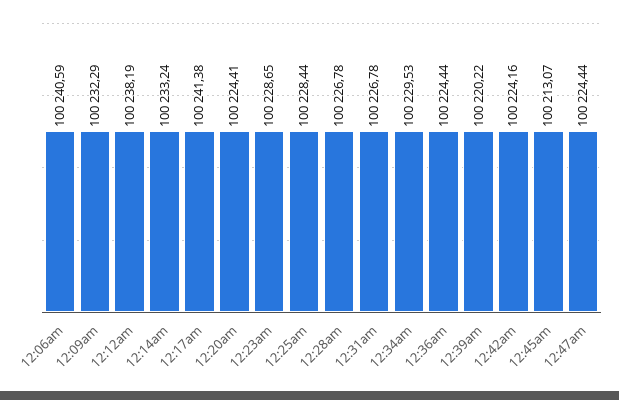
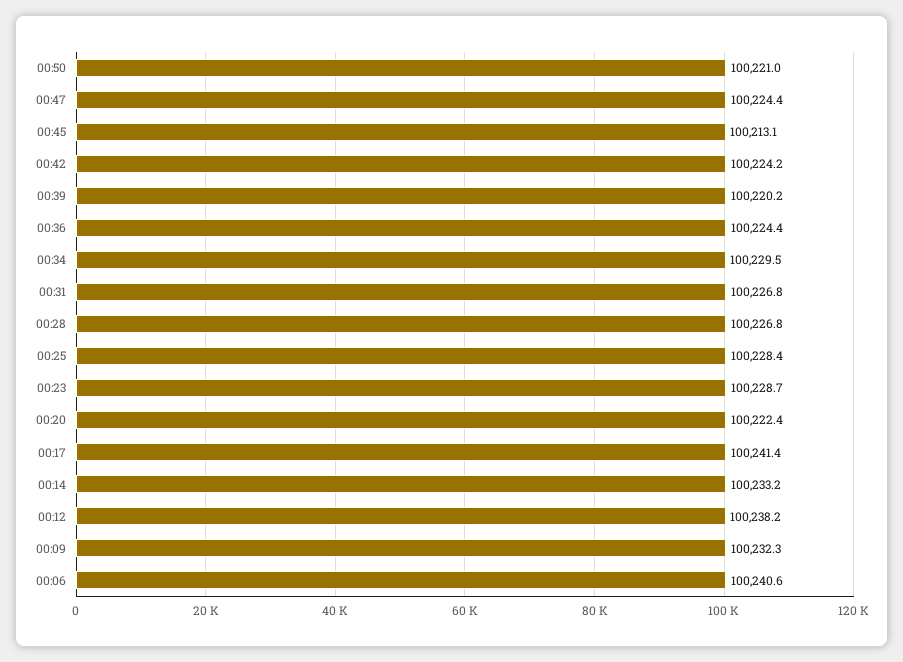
12:20am: 100224.41 -> 100222.4
00:50: none -> 100221

